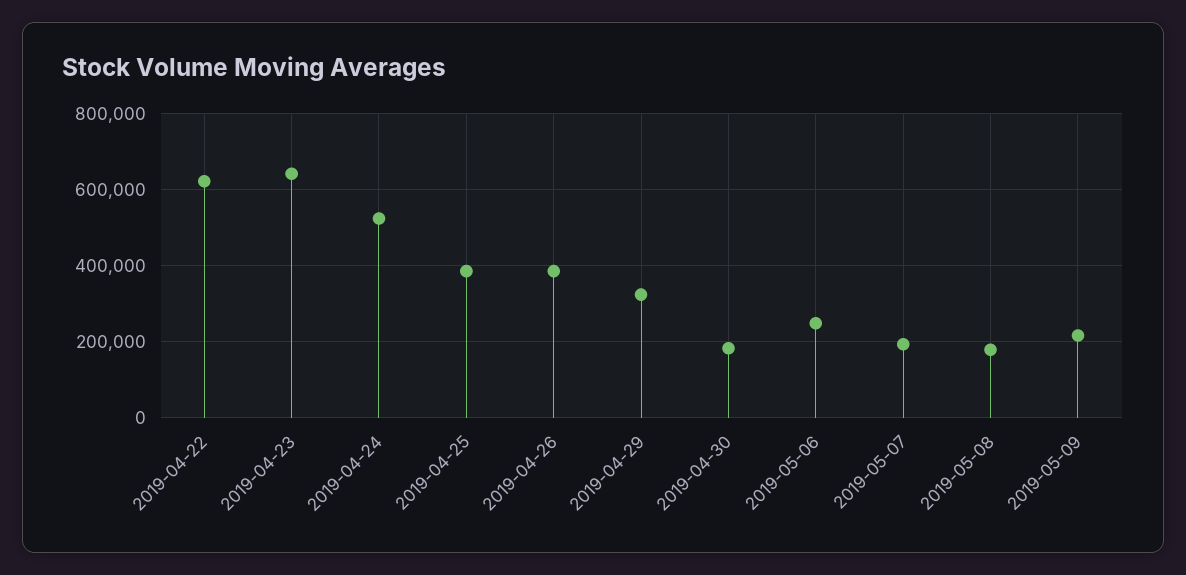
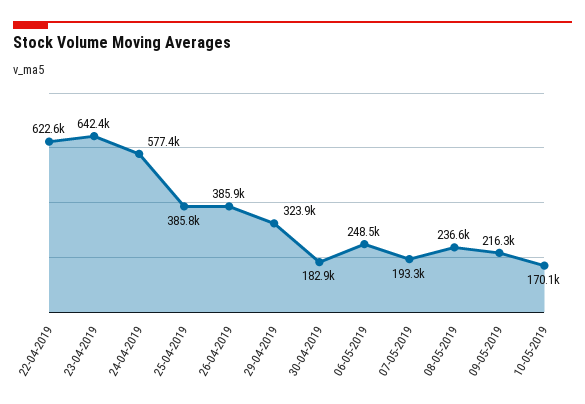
2019-04-24: 520000 -> 577400
2019-05-08: 180000 -> 236600
10-05-2019: none -> 170100

